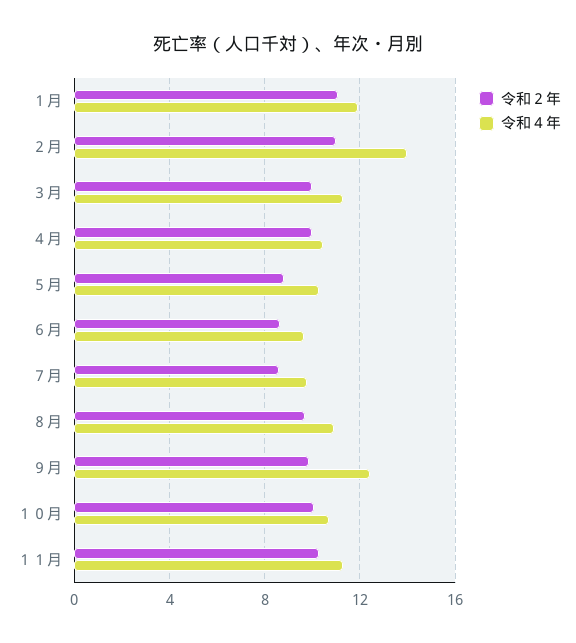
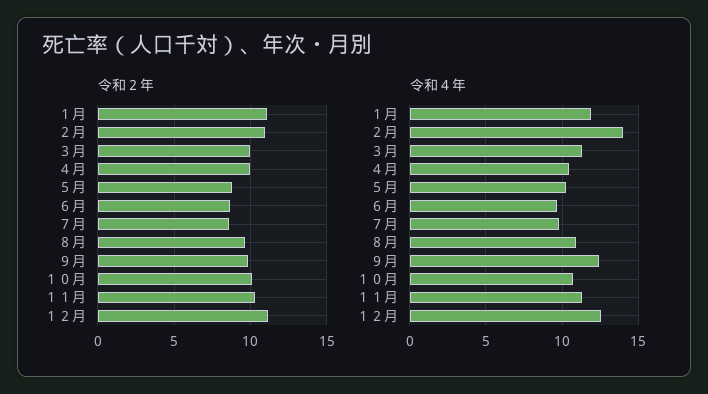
令和２年, １２月: none -> 11
令和４年, １２月: none -> 12.5

